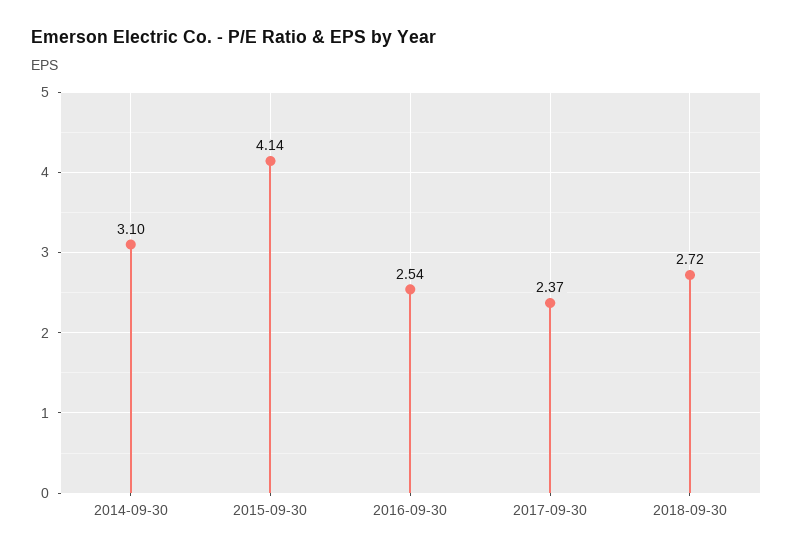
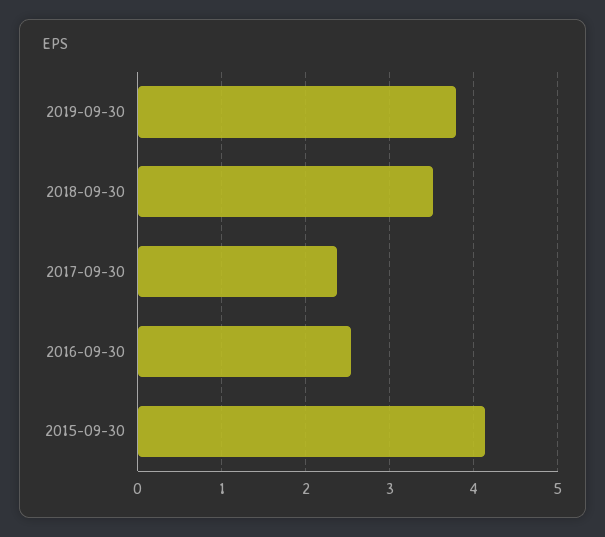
2014-09-30: 3.1 -> none
2018-09-30: 2.72 -> 3.5
2019-09-30: none -> 3.8

